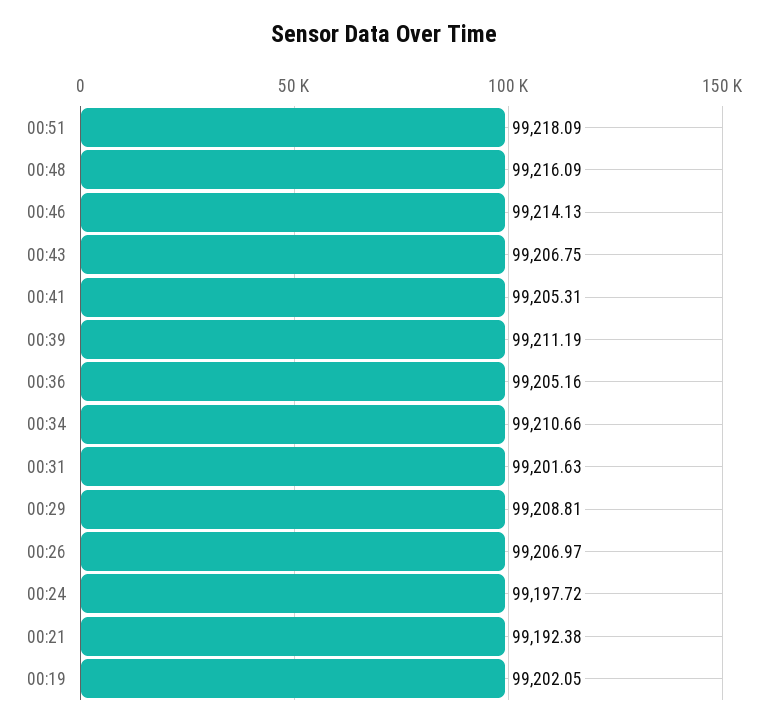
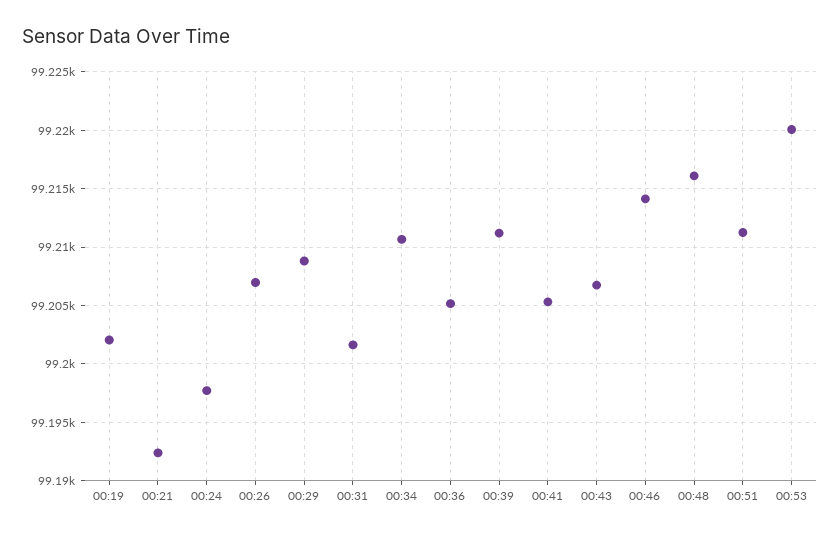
00:51: 99218.09 -> 99211
00:53: none -> 99220

